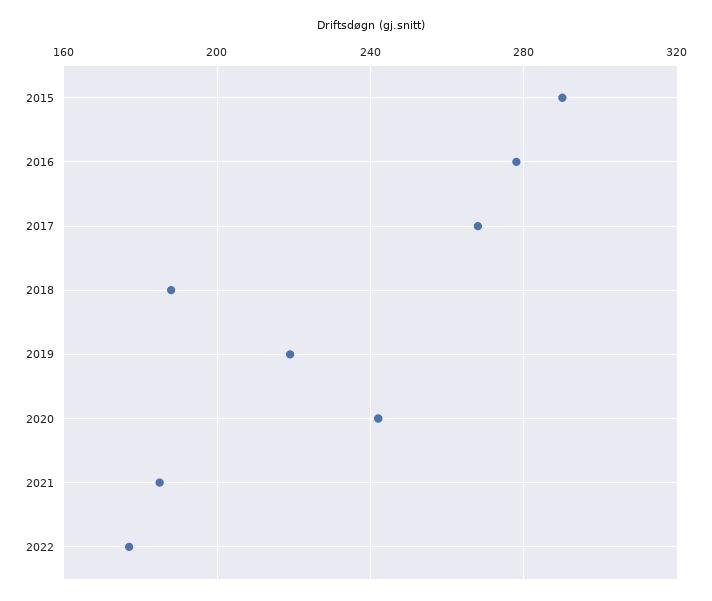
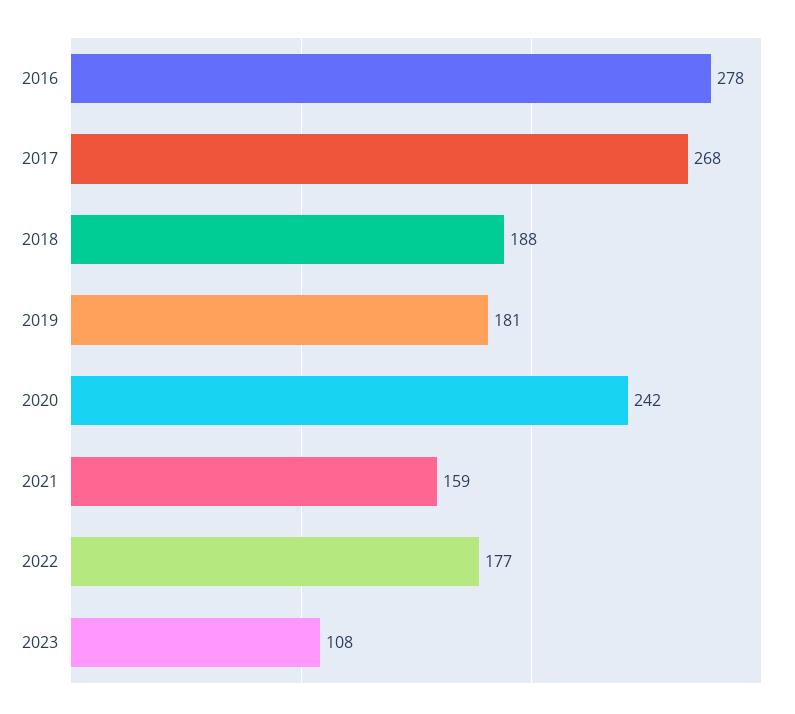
2015: 290 -> none
2019: 220 -> 181
2021: 185 -> 159
2023: none -> 108

